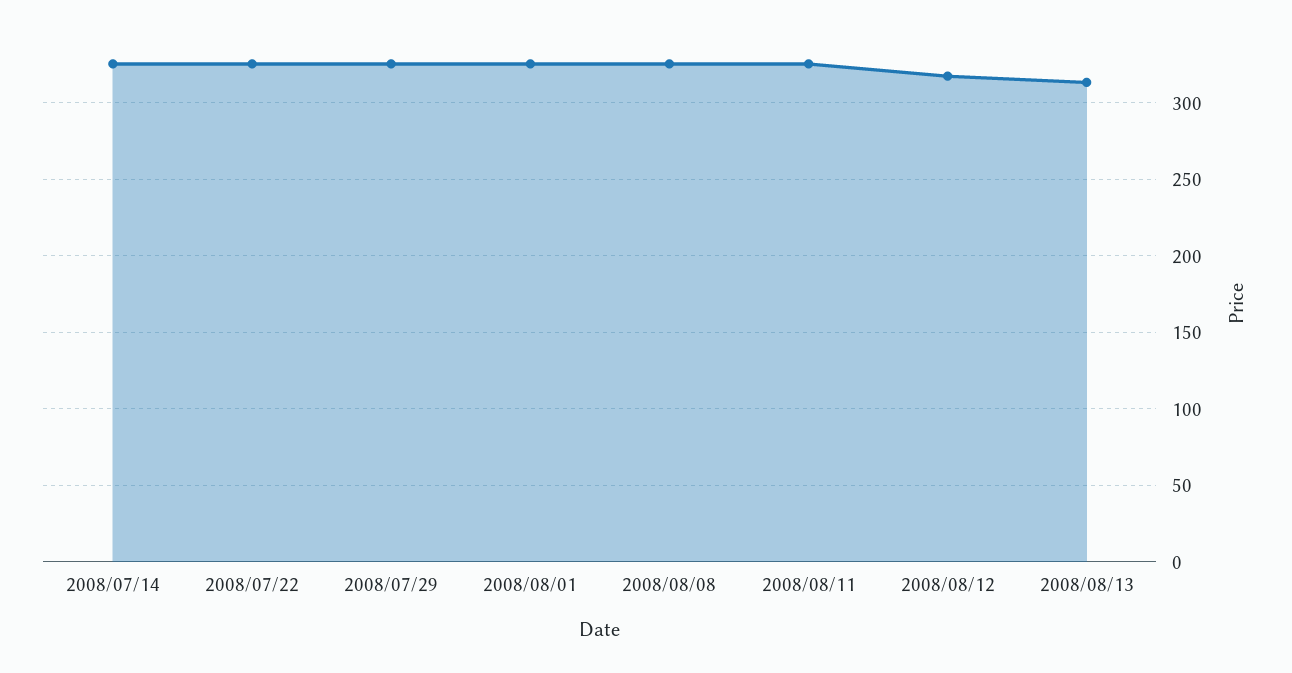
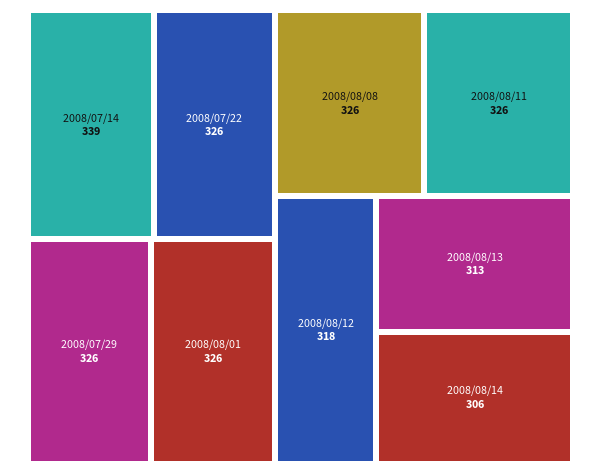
2008/07/14: 325 -> 339
2008/08/14: none -> 306

